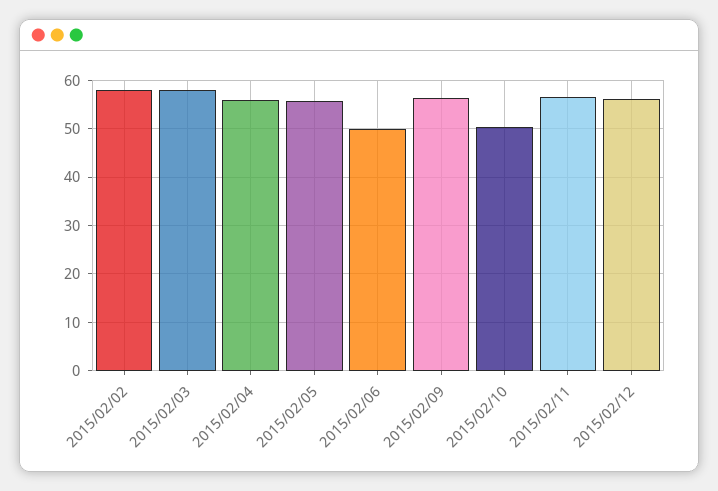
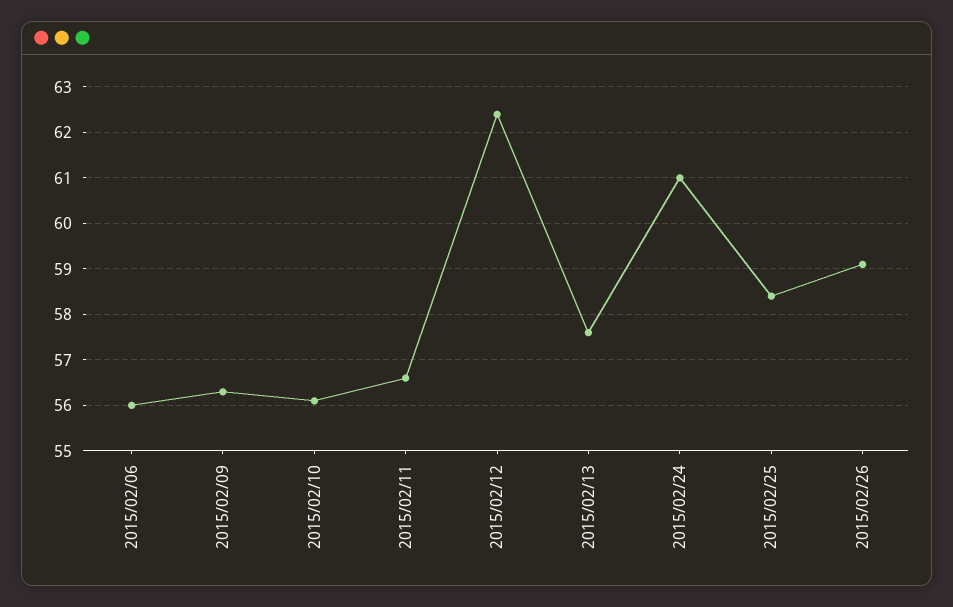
2015/02/02: 58 -> none
2015/02/03: 58 -> none
2015/02/04: 56 -> none
2015/02/05: 56 -> none
2015/02/06: 50 -> 56
2015/02/10: 50 -> 56
2015/02/12: 56 -> 62.5
2015/02/13: none -> 57.5
2015/02/24: none -> 61
2015/02/25: none -> 58.5
2015/02/26: none -> 59

